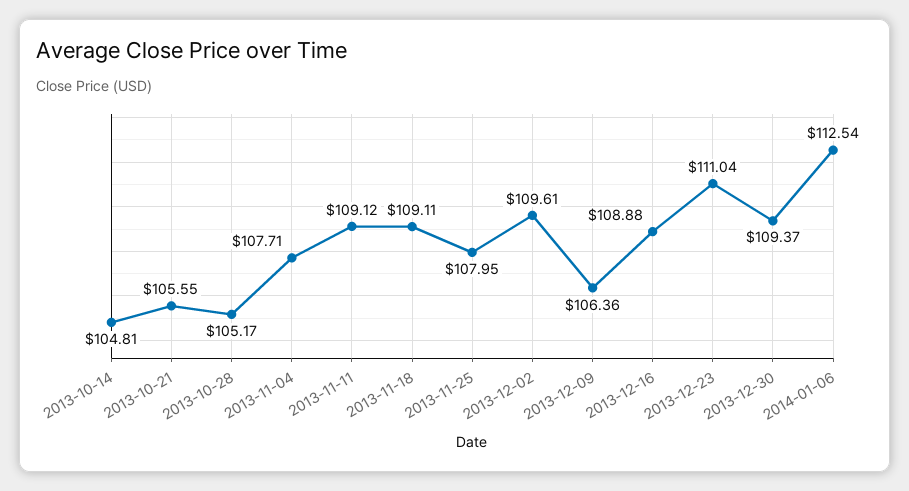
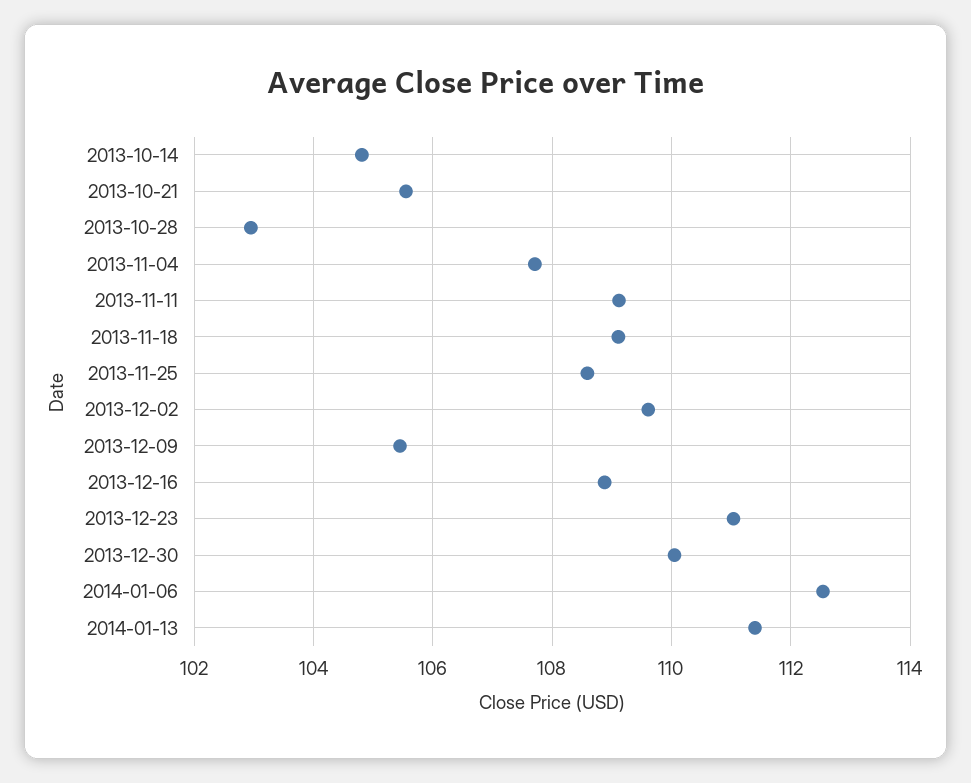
2013-10-28: 105.17 -> 103
2013-11-25: 107.95 -> 108.6
2013-12-09: 106.36 -> 105.4
2013-12-30: 109.37 -> 110
2014-01-13: none -> 111.4

